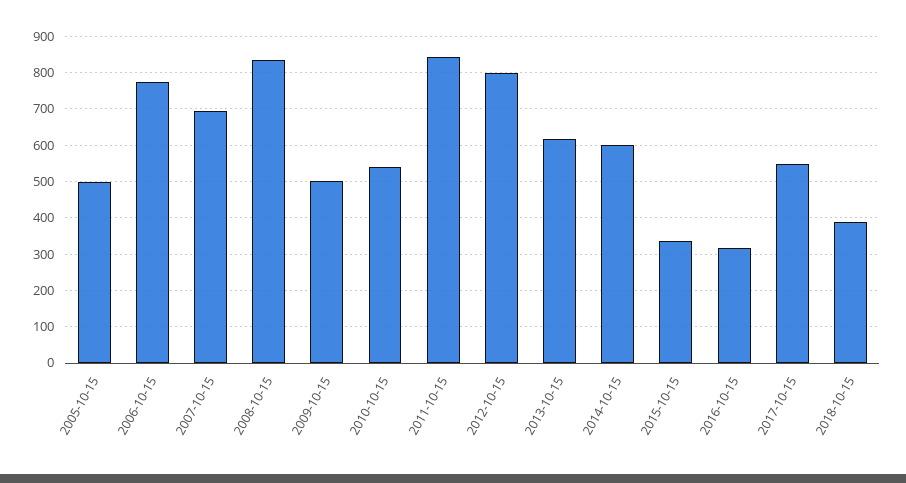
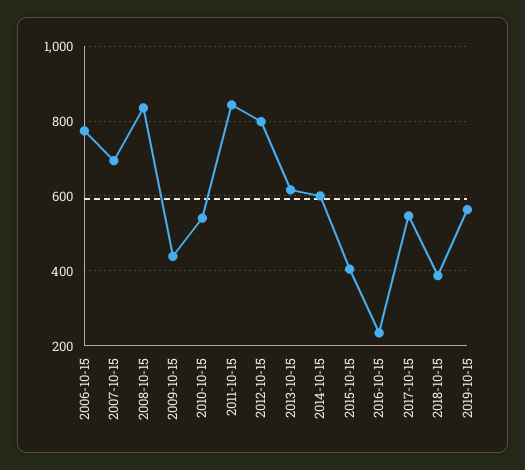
2005-10-15: 500 -> none
2009-10-15: 500 -> 440
2015-10-15: 340 -> 400
2016-10-15: 320 -> 240
2019-10-15: none -> 560

